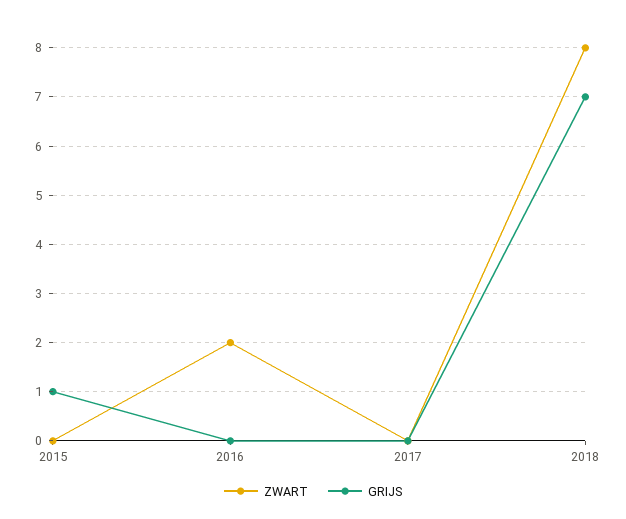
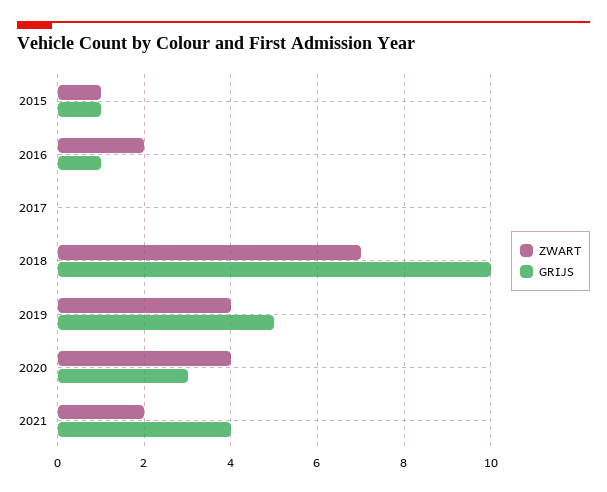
ZWART, 2015: 0 -> 1
GRIJS, 2016: 0 -> 1
ZWART, 2018: 8 -> 7
GRIJS, 2018: 7 -> 10
ZWART, 2019: none -> 4
GRIJS, 2019: none -> 5
ZWART, 2020: none -> 4
GRIJS, 2020: none -> 3
ZWART, 2021: none -> 2
GRIJS, 2021: none -> 4

